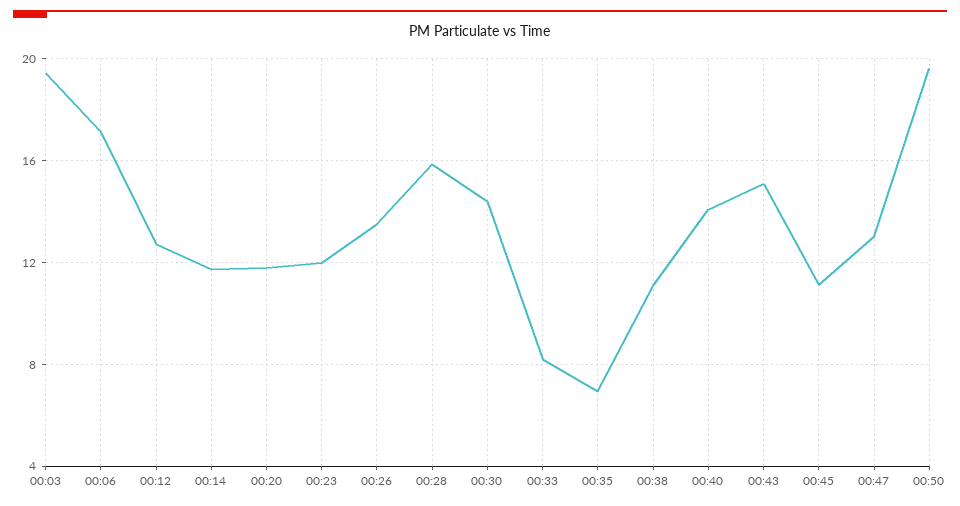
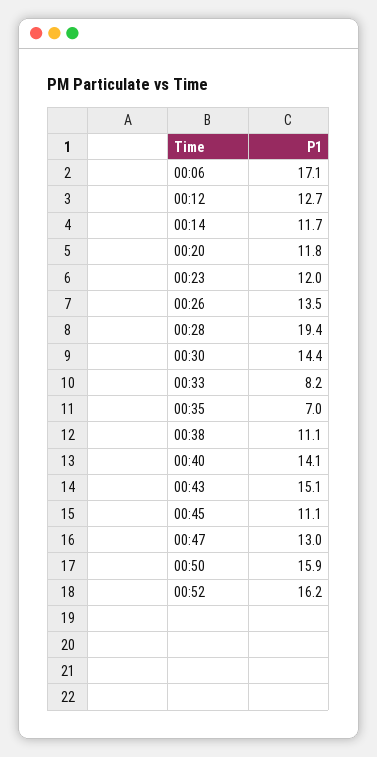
00:03: 19.5 -> none
00:28: 16 -> 19.4
00:50: 19.5 -> 15.9
00:52: none -> 16.2

